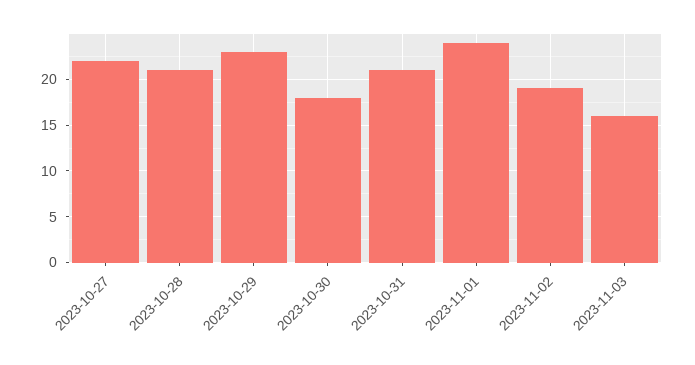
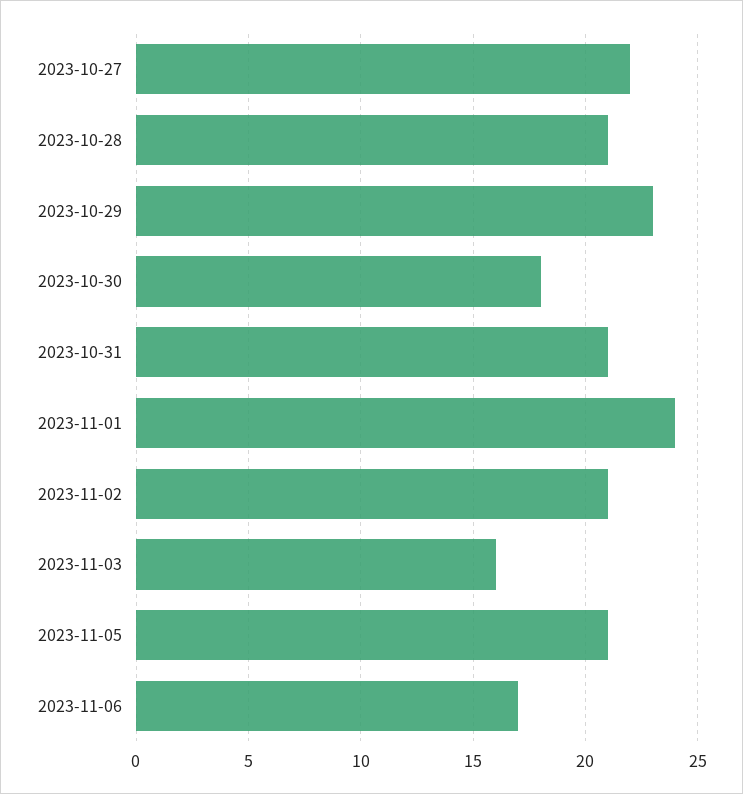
2023-11-02: 19 -> 21
2023-11-05: none -> 21
2023-11-06: none -> 17

